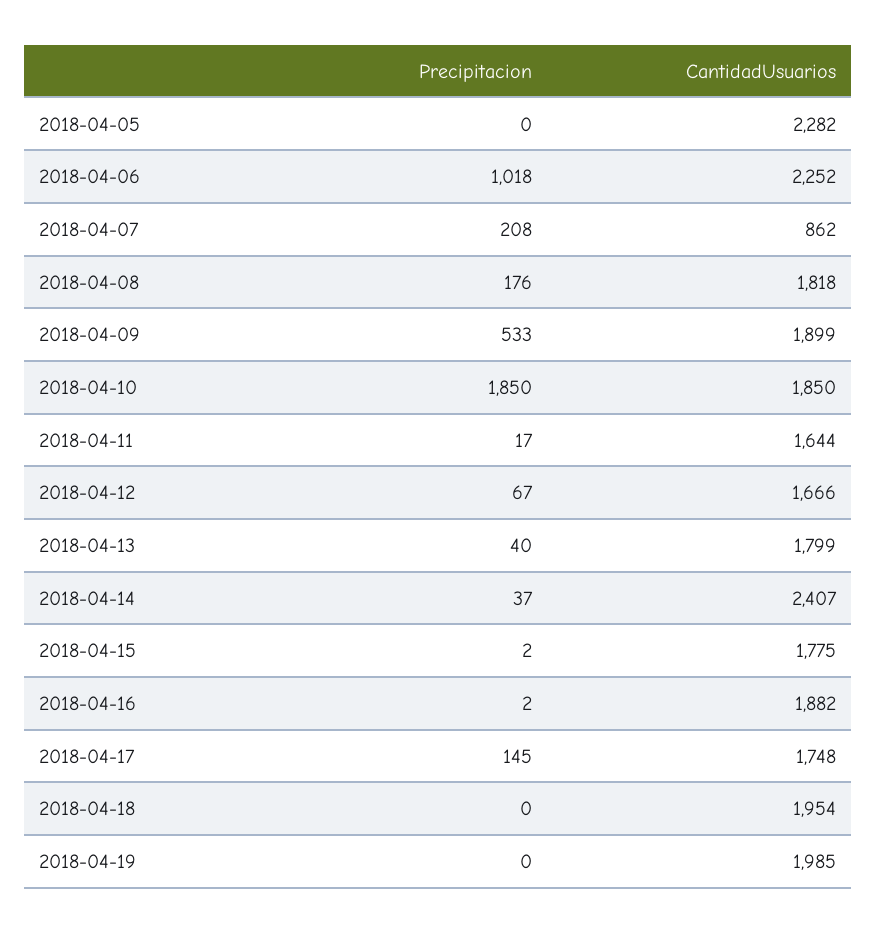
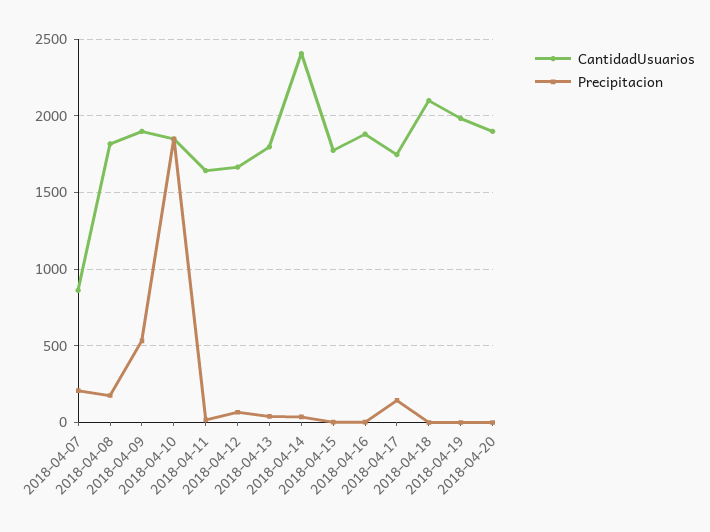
Precipitacion, 2018-04-05: 0 -> none
CantidadUsuarios, 2018-04-05: 2282 -> none
Precipitacion, 2018-04-06: 1018 -> none
CantidadUsuarios, 2018-04-06: 2252 -> none
CantidadUsuarios, 2018-04-18: 1954 -> 2100
CantidadUsuarios, 2018-04-20: none -> 1900
Precipitacion, 2018-04-20: none -> 0

